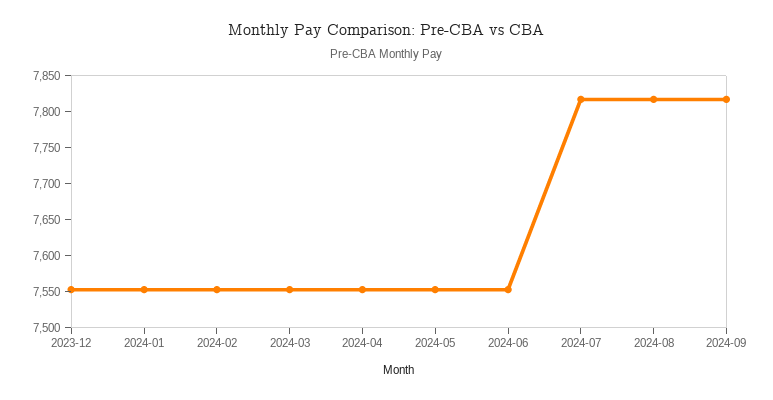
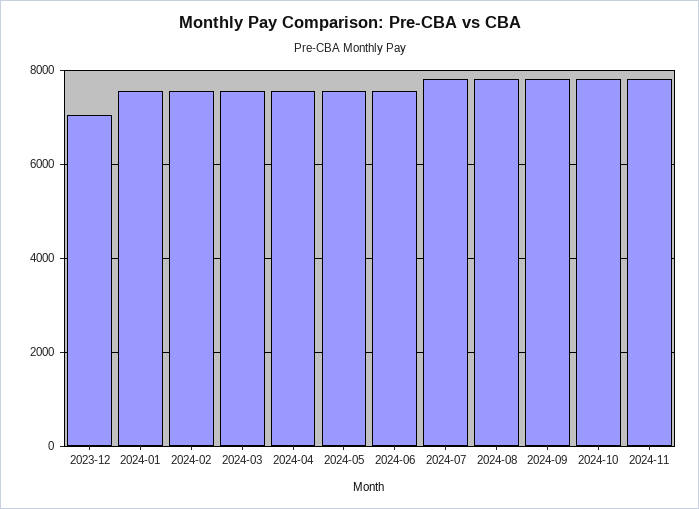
2023-12: 7550 -> 7000
2024-10: none -> 7800
2024-11: none -> 7800

